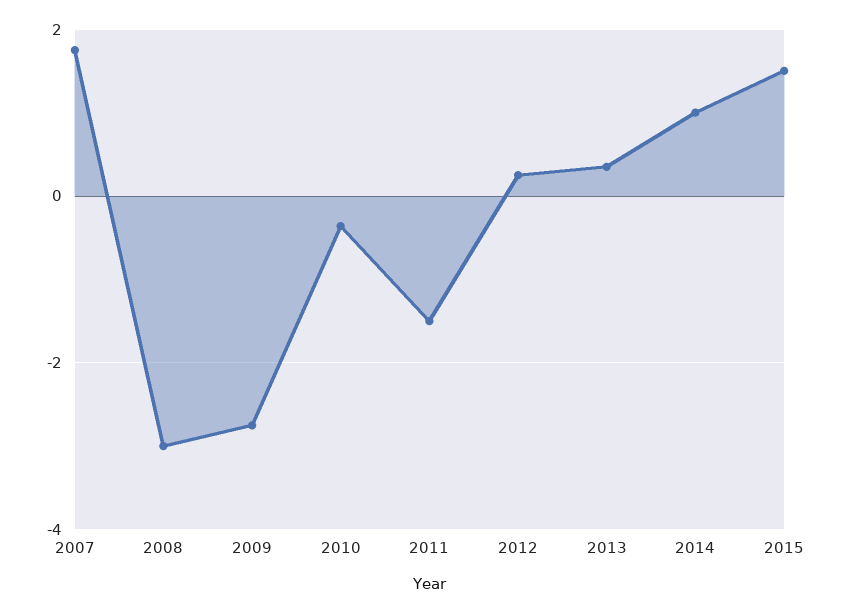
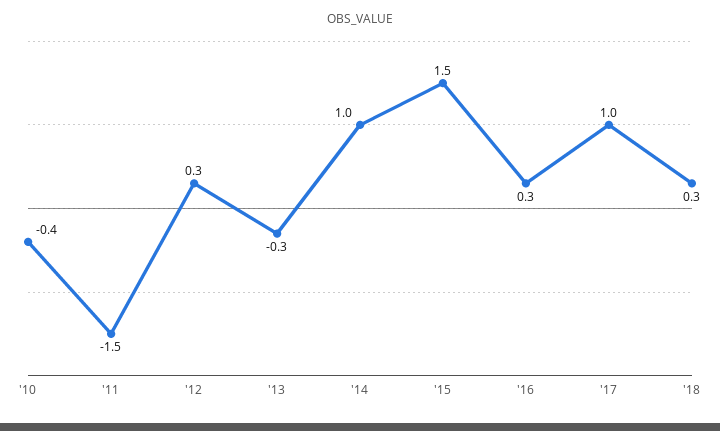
2007: 1.8 -> none
2008: -3 -> none
2009: -2.8 -> none
2013: 0.4 -> -0.3
'16: none -> 0.3
'17: none -> 1
'18: none -> 0.3

